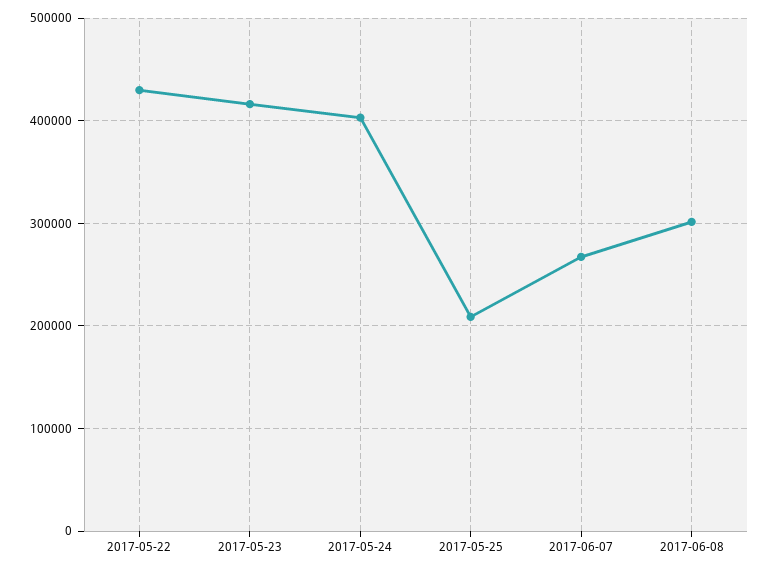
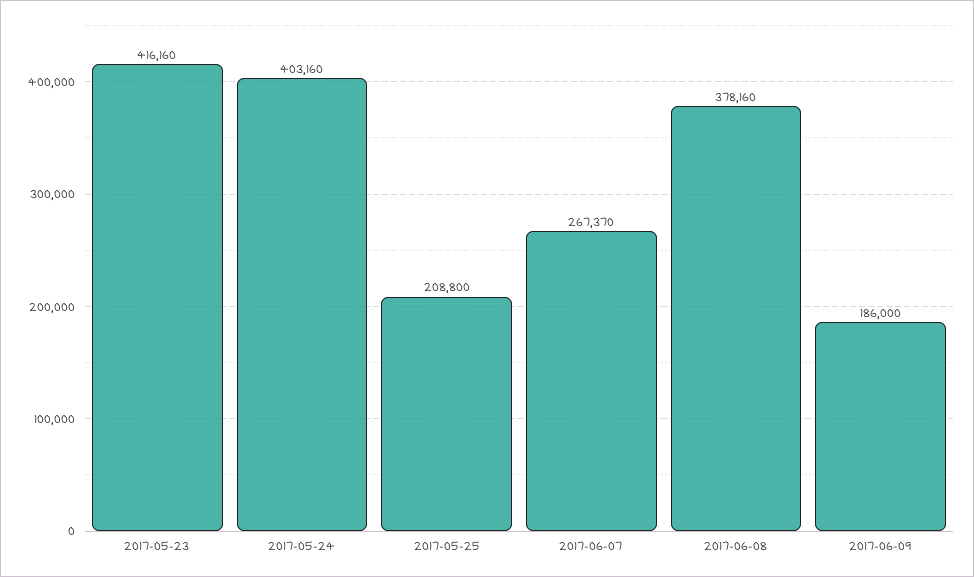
2017-05-22: 430000 -> none
2017-06-08: 300000 -> 378160
2017-06-09: none -> 186000

